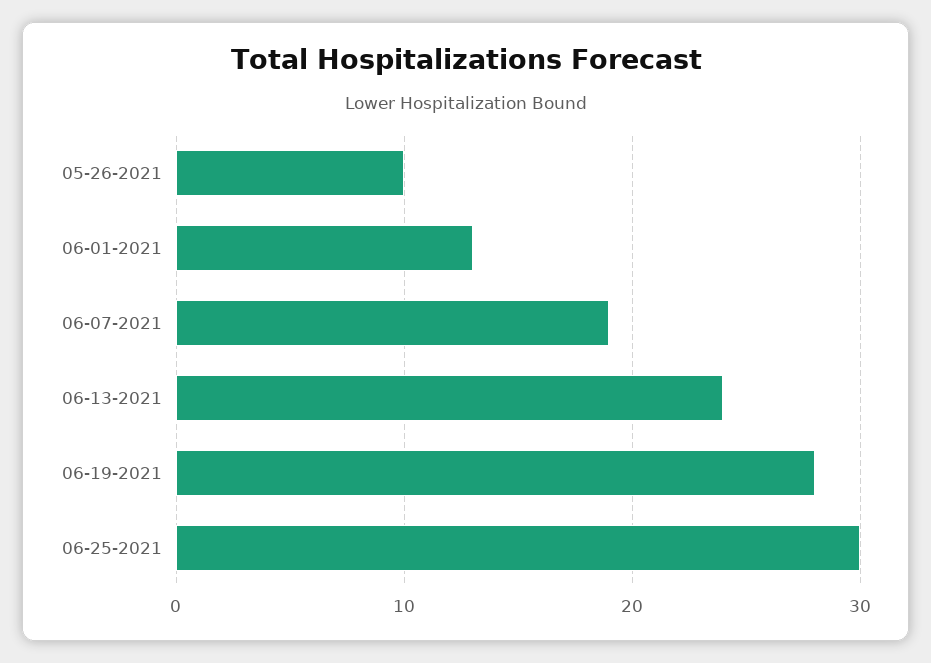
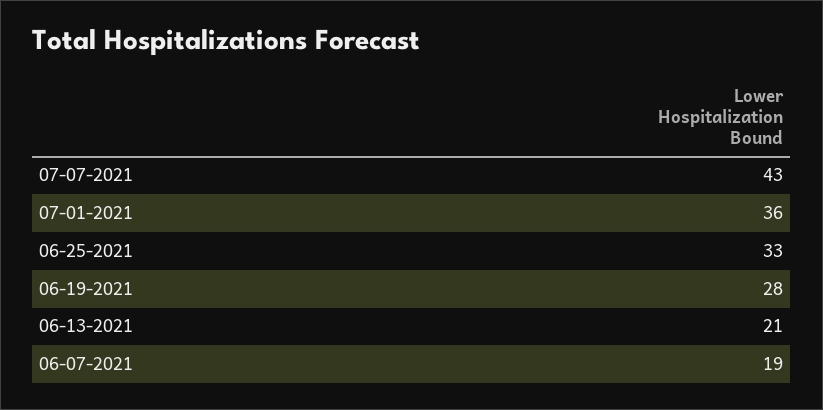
05-26-2021: 10 -> none
06-01-2021: 13 -> none
06-13-2021: 24 -> 21
06-25-2021: 30 -> 33
07-07-2021: none -> 43
07-01-2021: none -> 36

